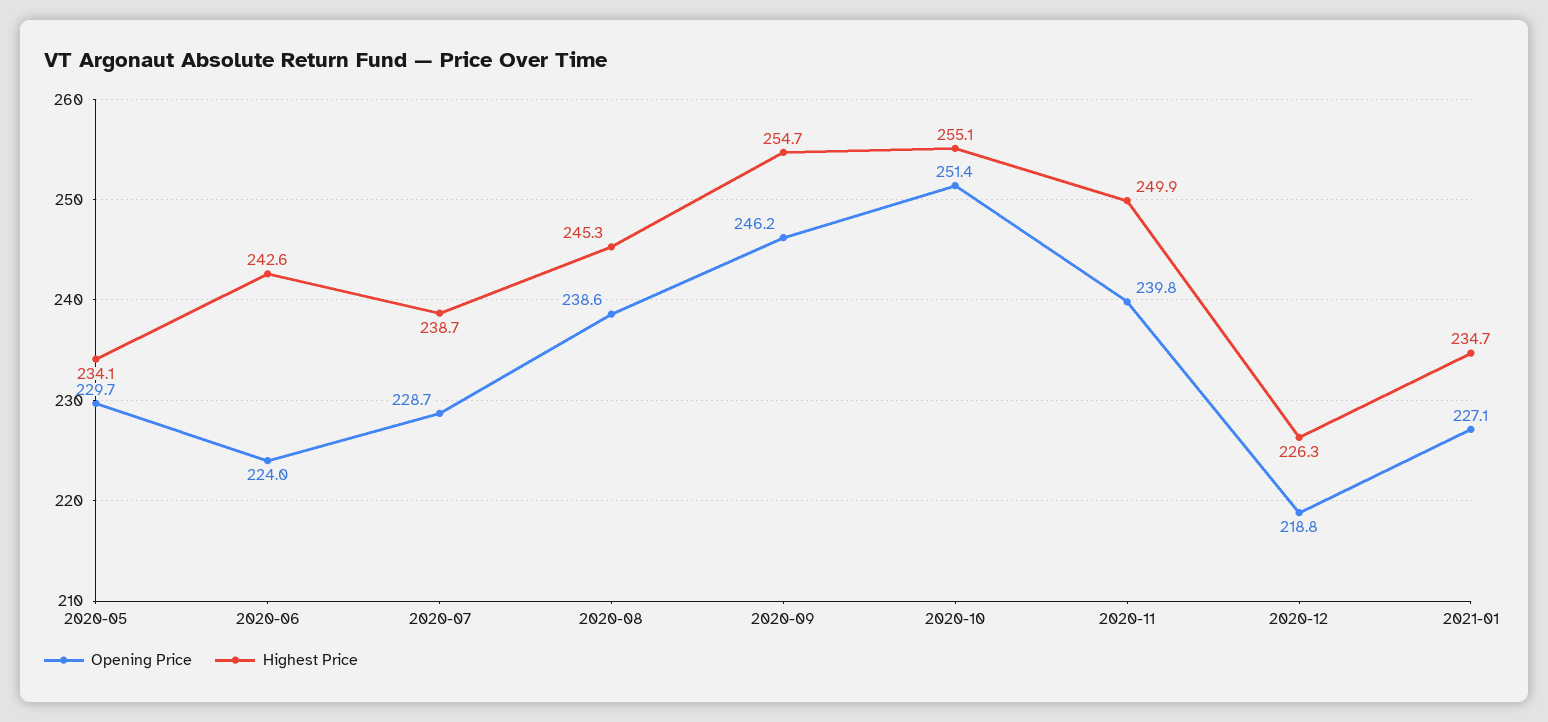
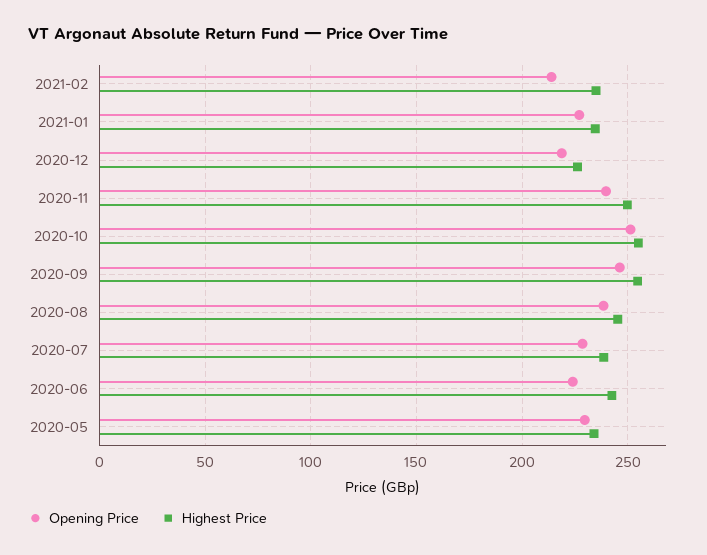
Opening Price, 2021-02: none -> 215
Highest Price, 2021-02: none -> 235

